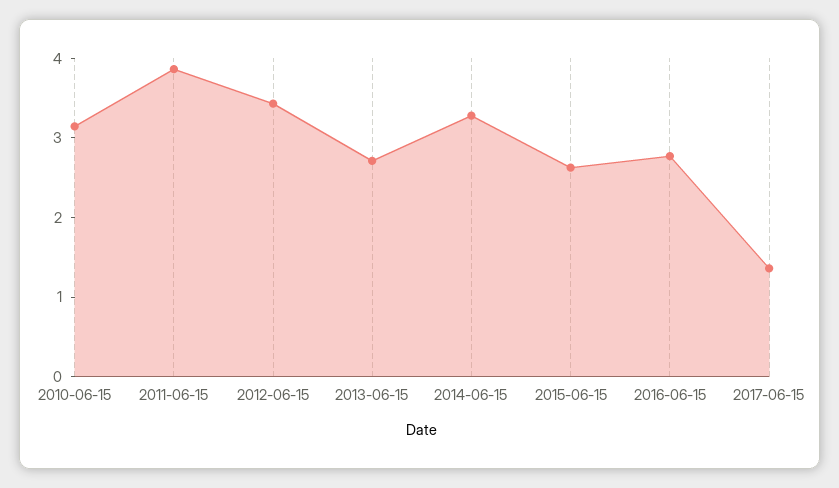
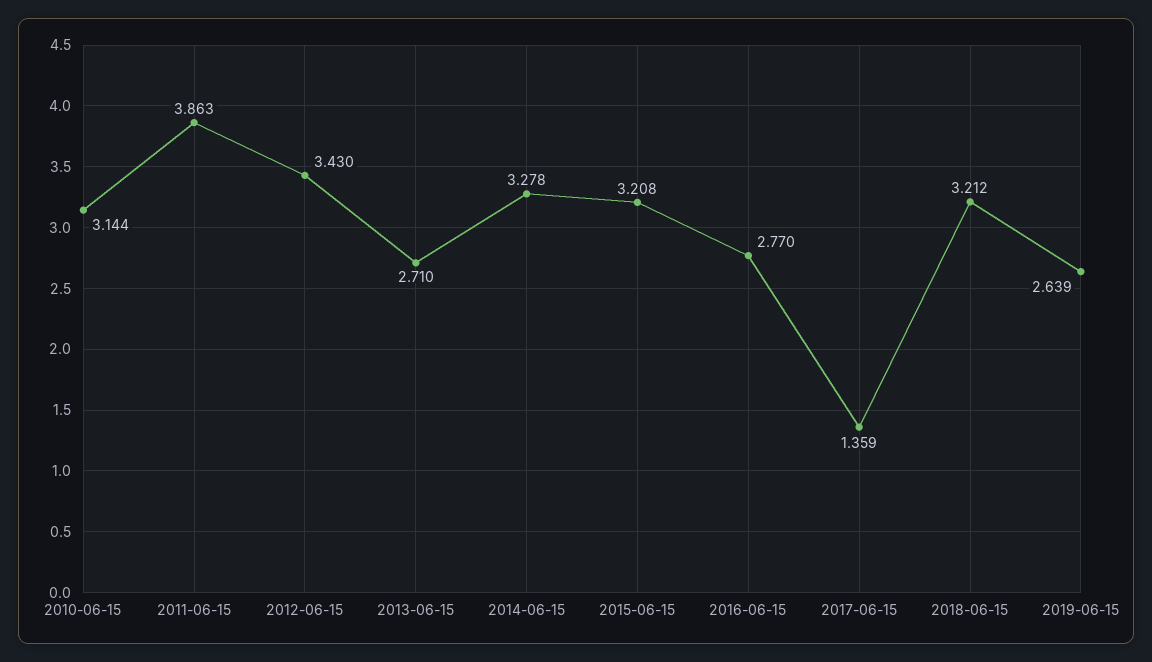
2015-06-15: 2.6 -> 3.208
2018-06-15: none -> 3.212
2019-06-15: none -> 2.639

